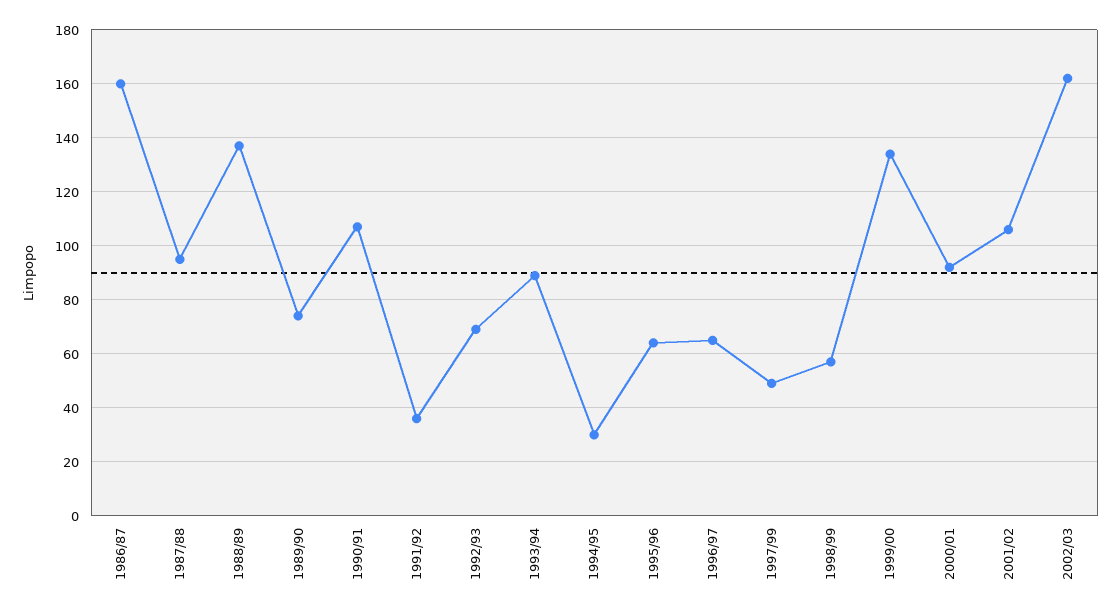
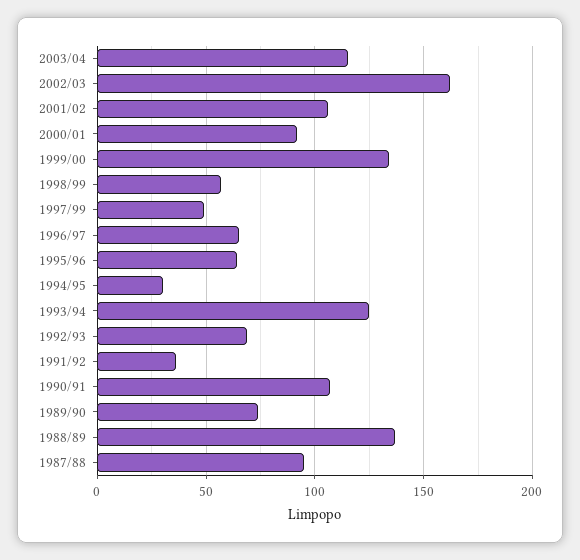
1986/87: 160 -> none
1993/94: 90 -> 125
2003/04: none -> 115

